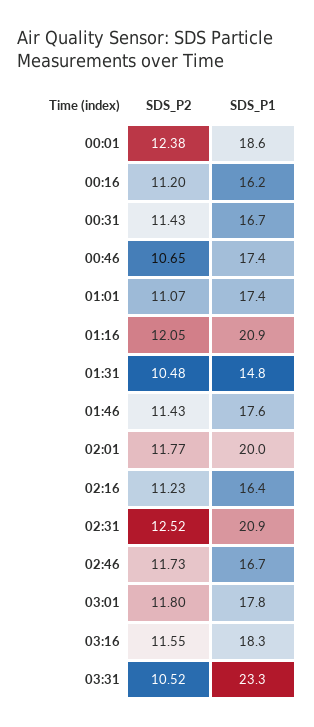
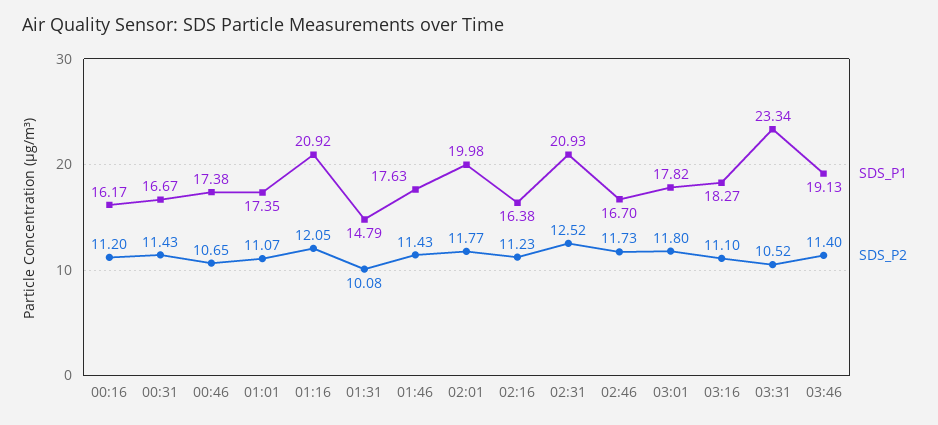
SDS_P2, 00:01: 12.38 -> none
SDS_P1, 00:01: 18.6 -> none
SDS_P2, 01:31: 10.48 -> 10.08
SDS_P2, 03:16: 11.55 -> 11.1
SDS_P1, 03:46: none -> 19.13
SDS_P2, 03:46: none -> 11.4

